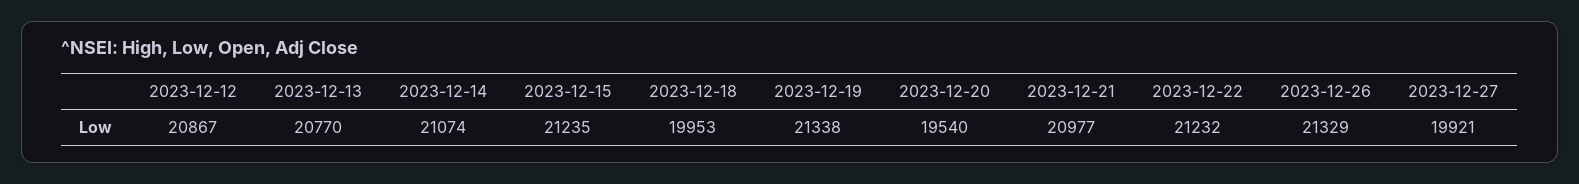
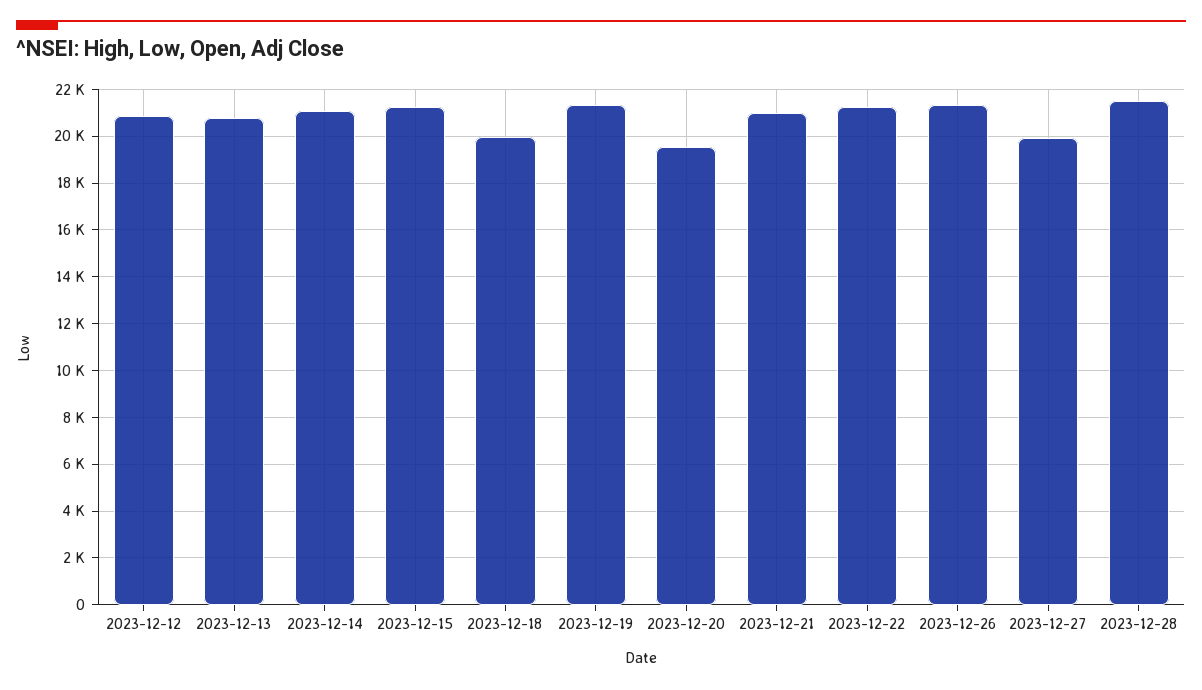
2023-12-28: none -> 21500

